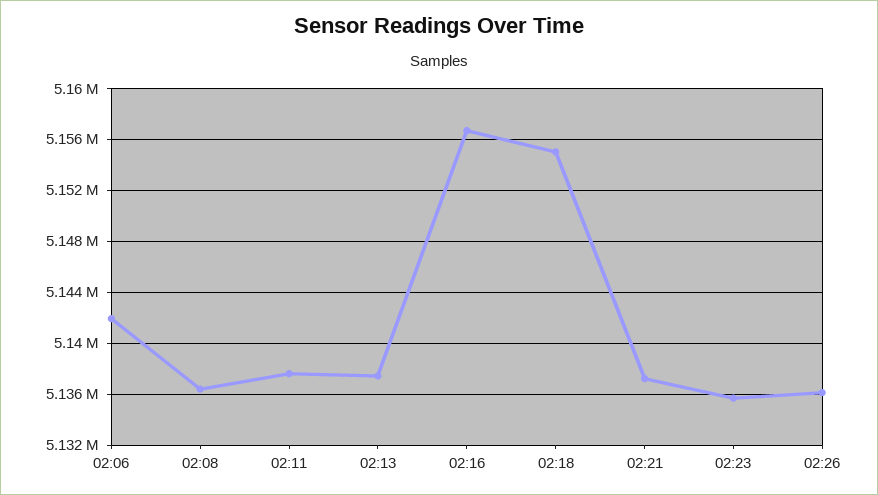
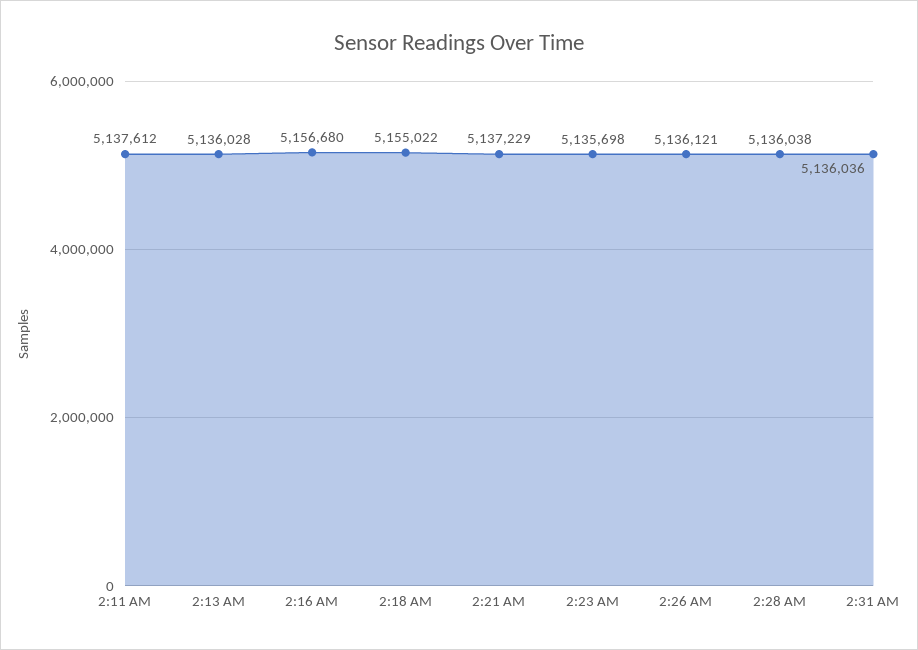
02:06: 5142000 -> none
02:08: 5136500 -> none
02:13: 5137500 -> 5136028
2:28 AM: none -> 5136038
2:31 AM: none -> 5136036

